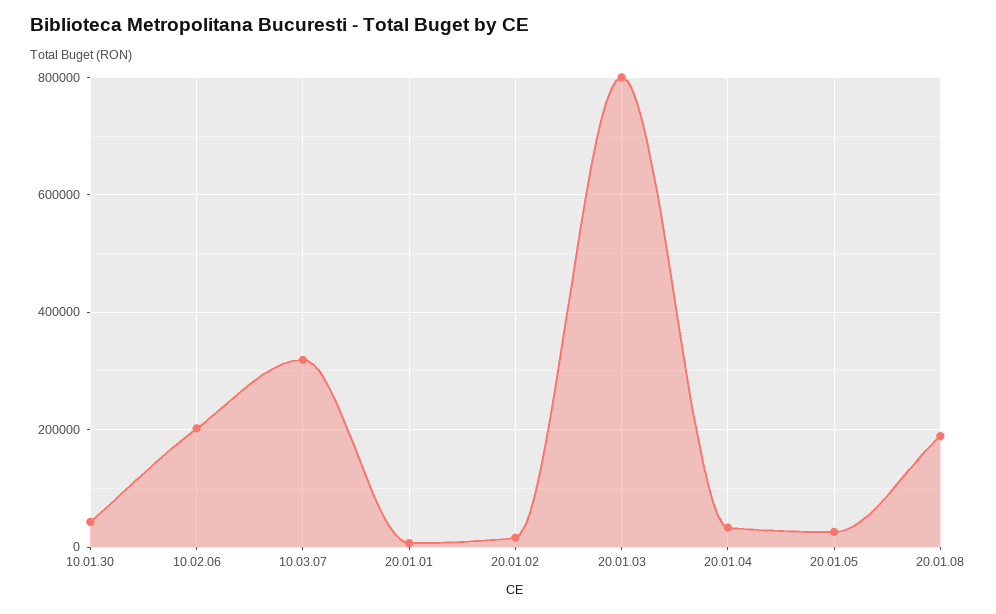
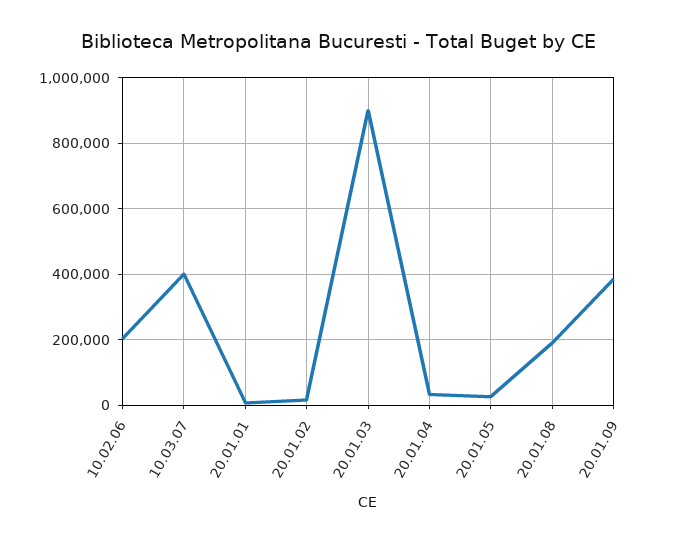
10.01.30: 40000 -> none
10.03.07: 320000 -> 400000
20.01.03: 800000 -> 900000
20.01.09: none -> 380000

